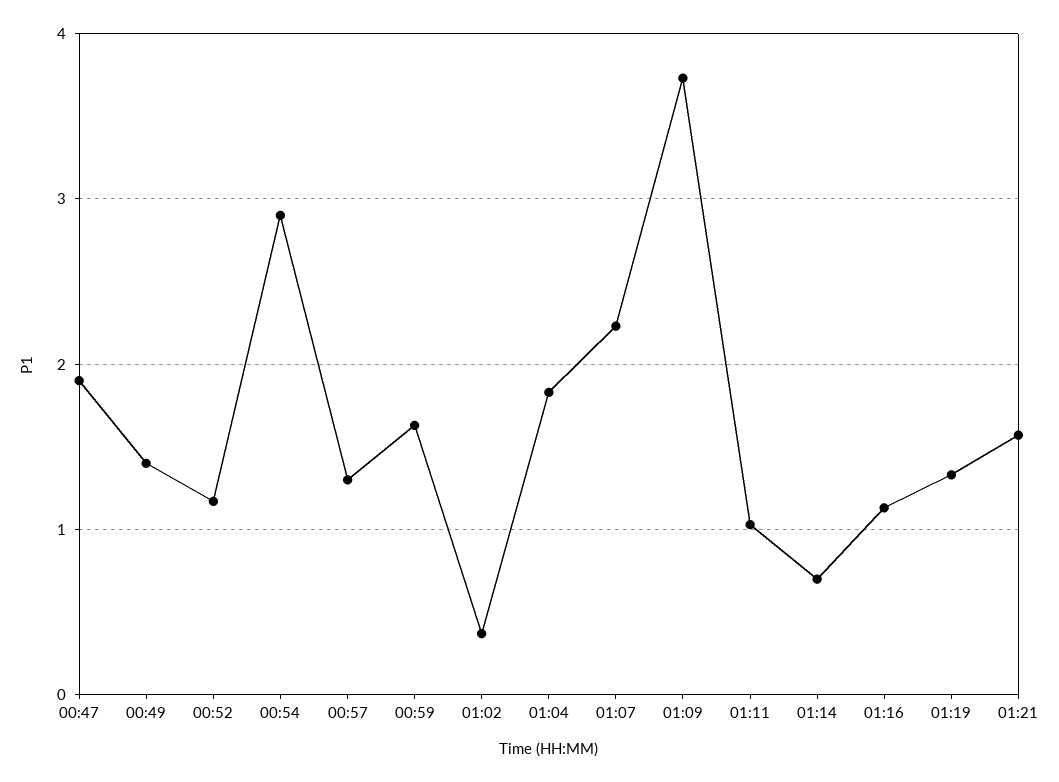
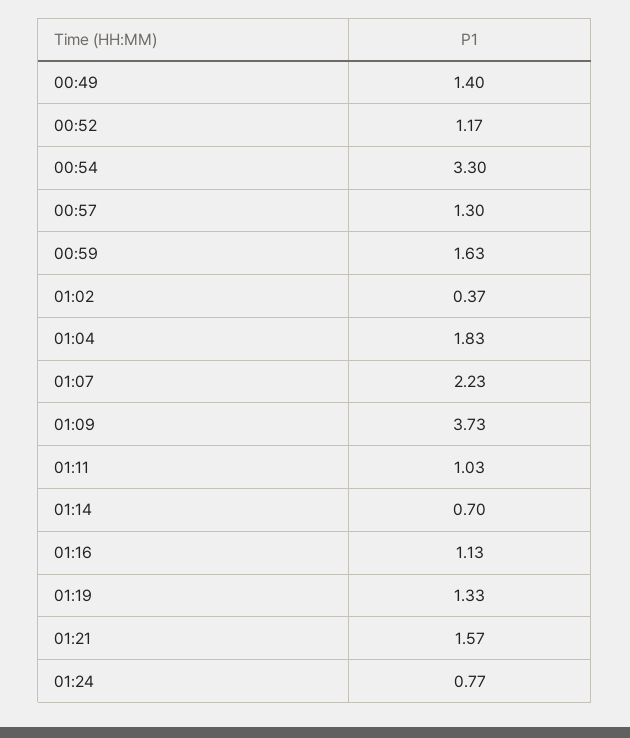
00:47: 1.9 -> none
00:54: 2.9 -> 3.3
01:24: none -> 0.77

